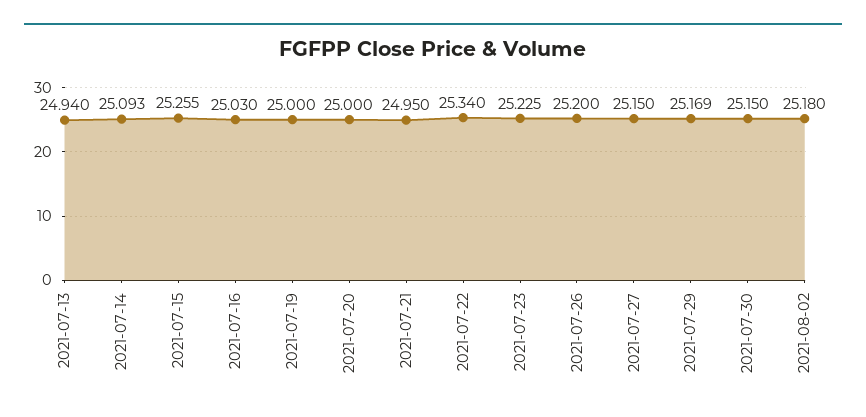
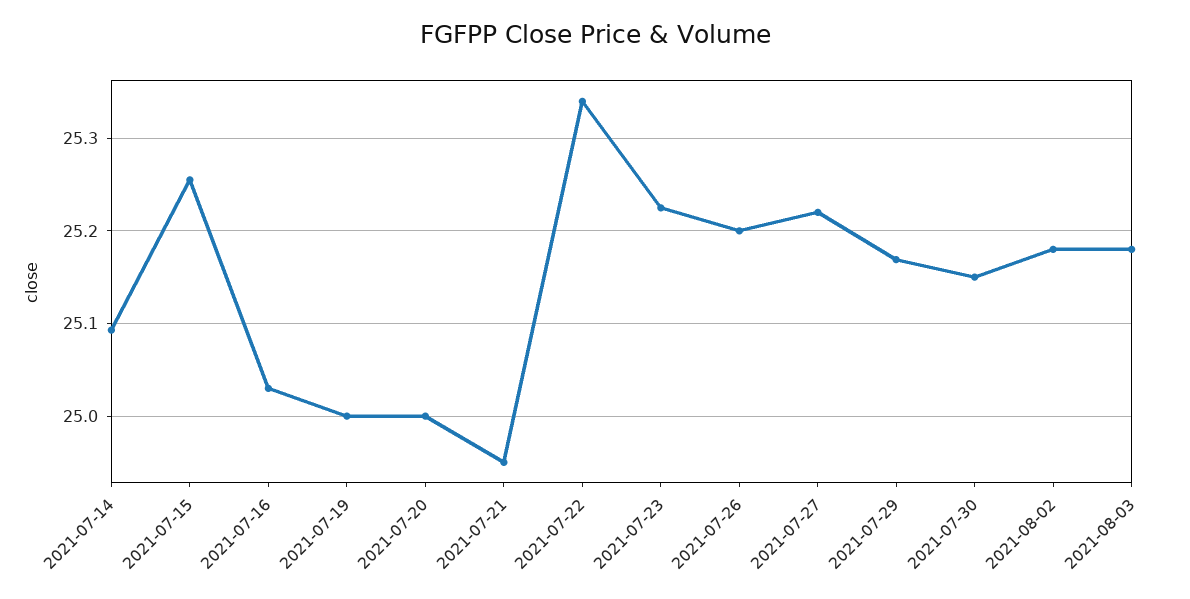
2021-07-13: 24.94 -> none
2021-07-27: 25.15 -> 25.22
2021-08-03: none -> 25.18

